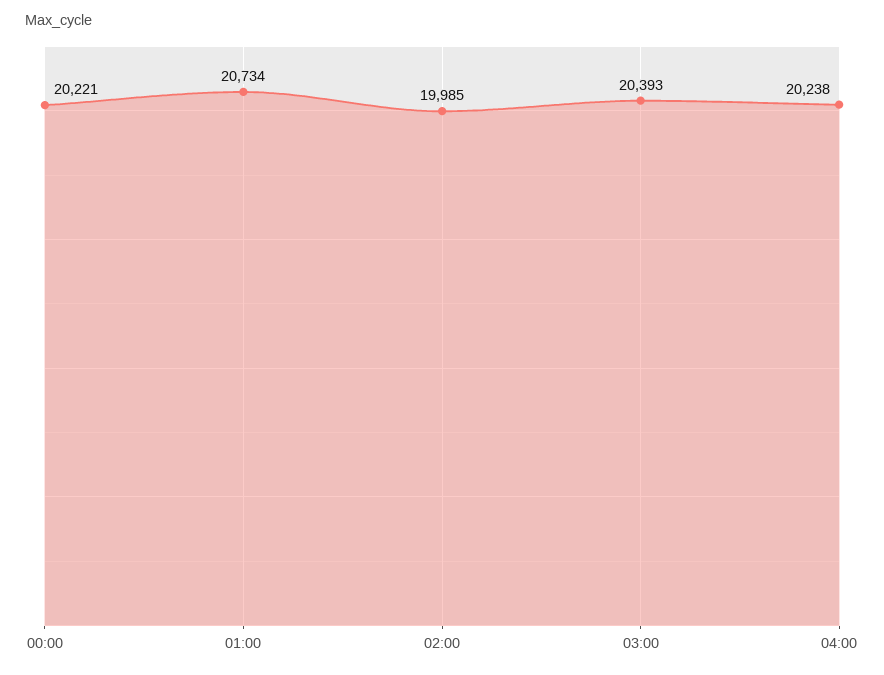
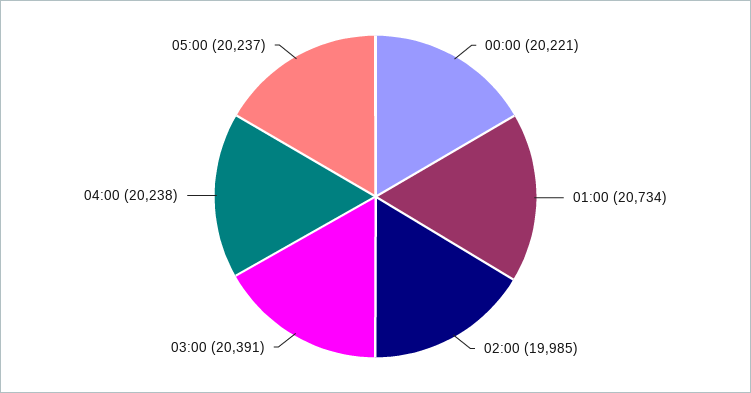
03:00: 20393 -> 20391
05:00: none -> 20237

